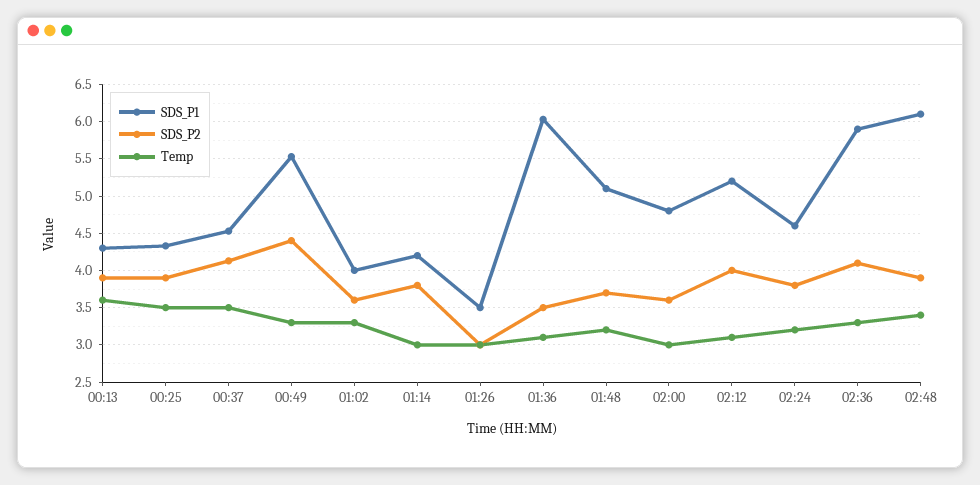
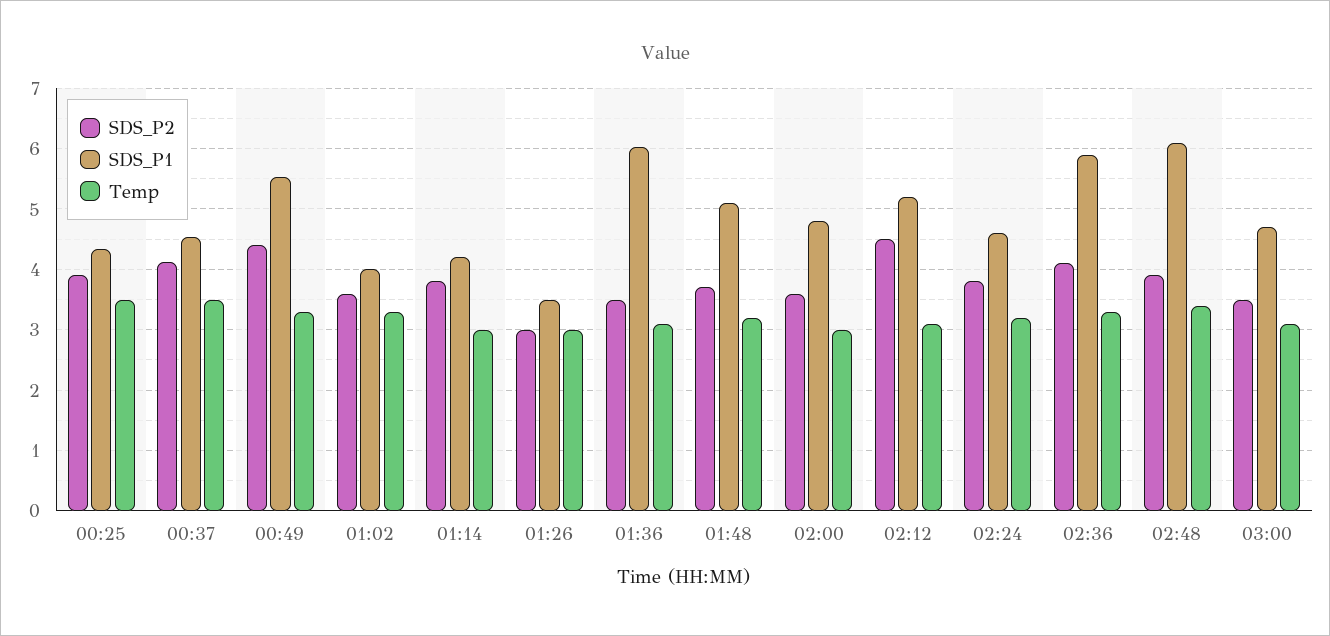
SDS_P1, 00:13: 4.3 -> none
SDS_P2, 00:13: 3.9 -> none
Temp, 00:13: 3.6 -> none
SDS_P2, 02:12: 4 -> 4.5
SDS_P2, 03:00: none -> 3.5
SDS_P1, 03:00: none -> 4.7
Temp, 03:00: none -> 3.1

